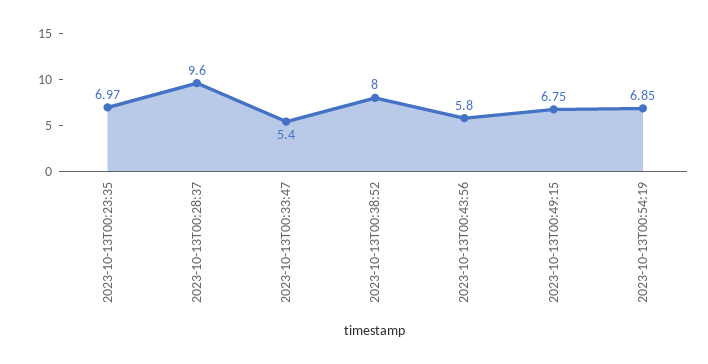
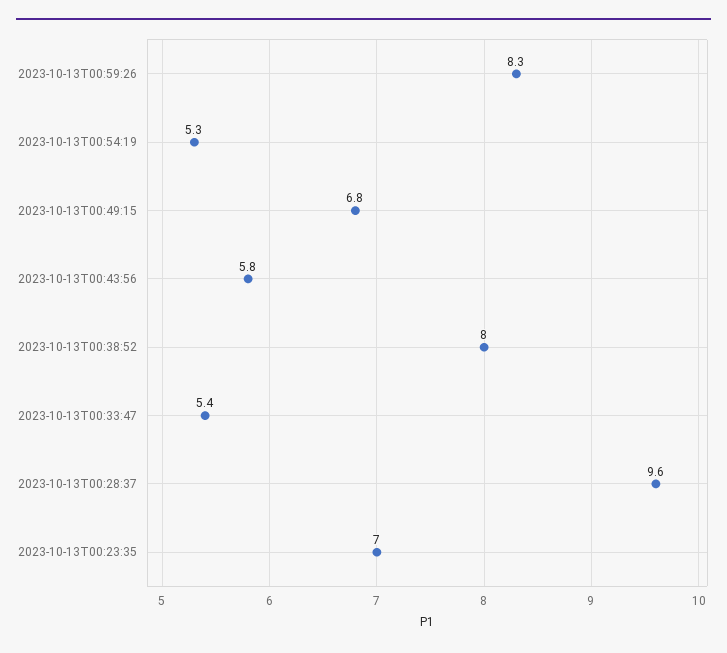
2023-10-13T00:54:19: 6.85 -> 5.3
2023-10-13T00:59:26: none -> 8.3

